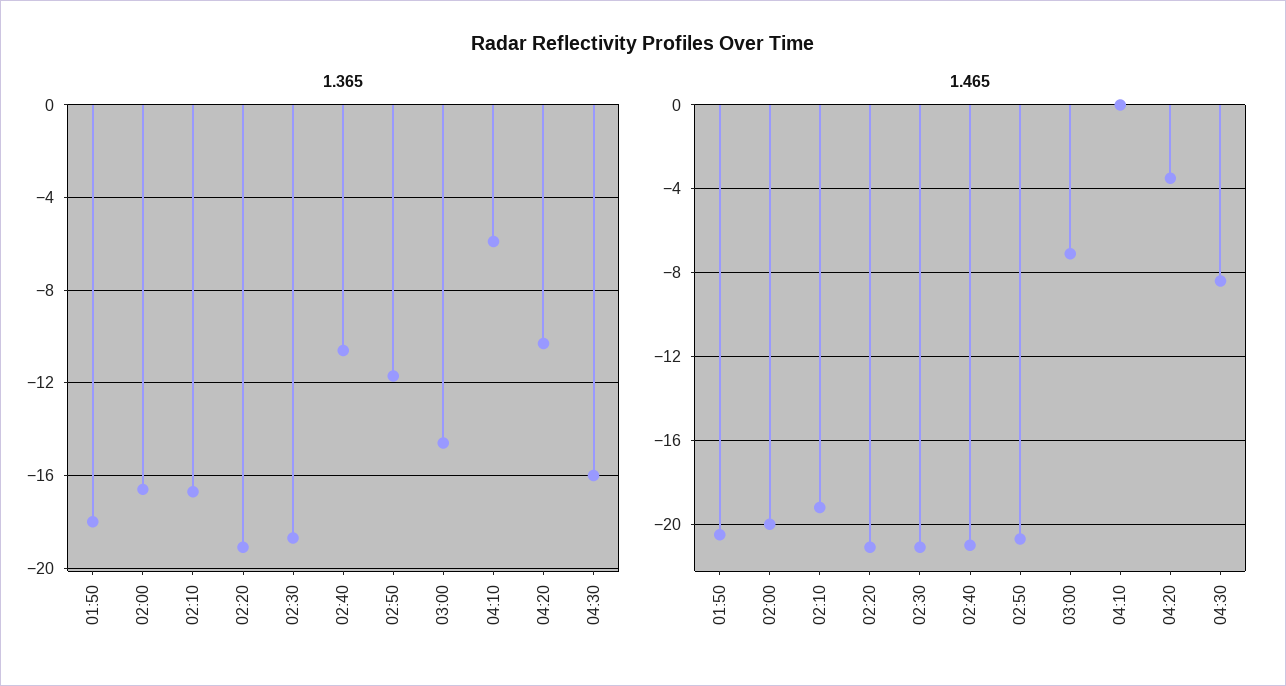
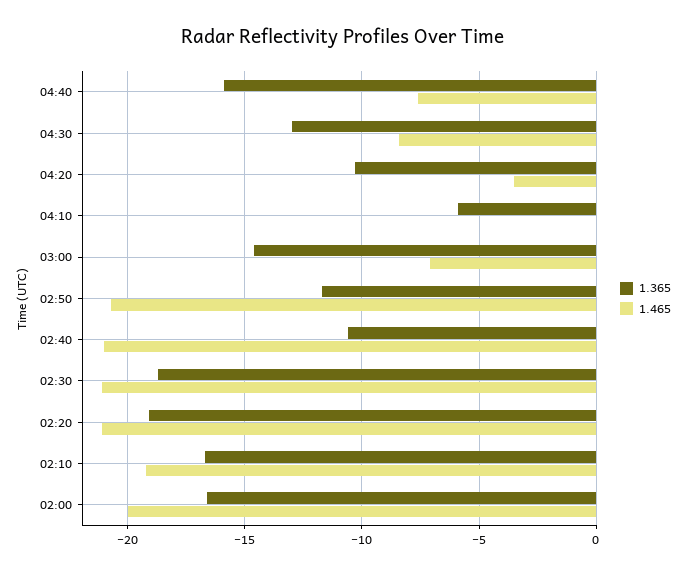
1.365, 01:50: -18 -> none
1.365, 04:30: -16 -> -13
1.465, 01:50: -20.5 -> none
1.365, 04:40: none -> -16
1.465, 04:40: none -> -7.5

